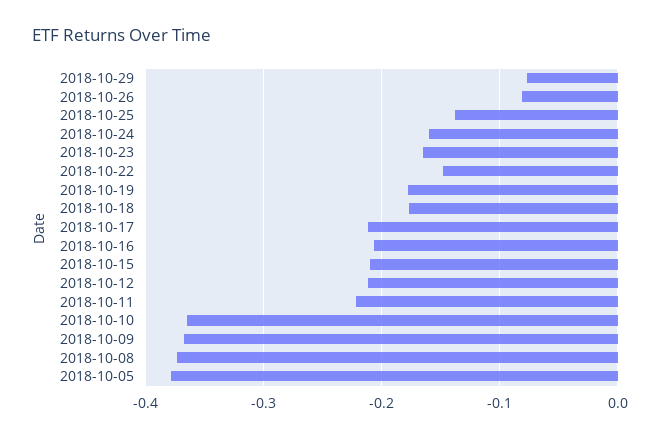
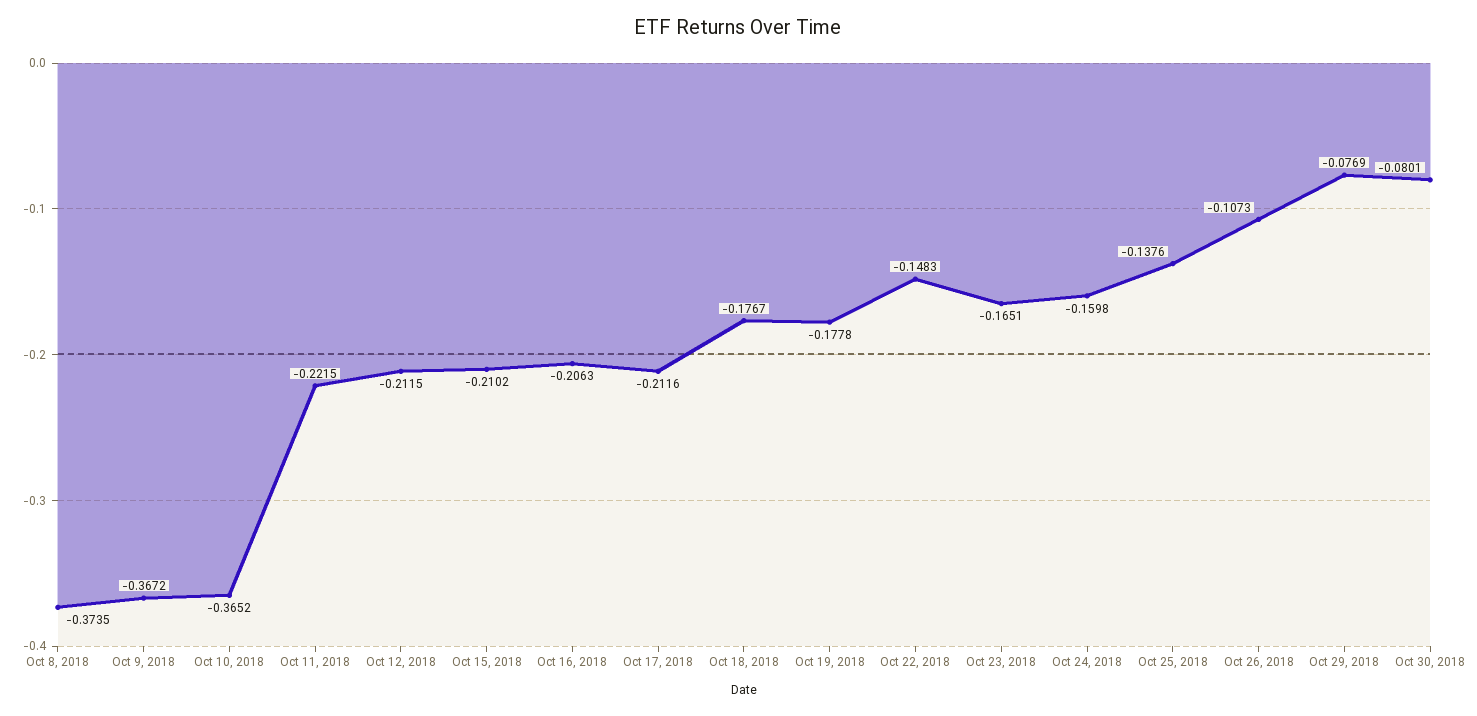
2018-10-26: -0.08 -> -0.1073
2018-10-05: -0.38 -> none
Oct 30, 2018: none -> -0.0801

